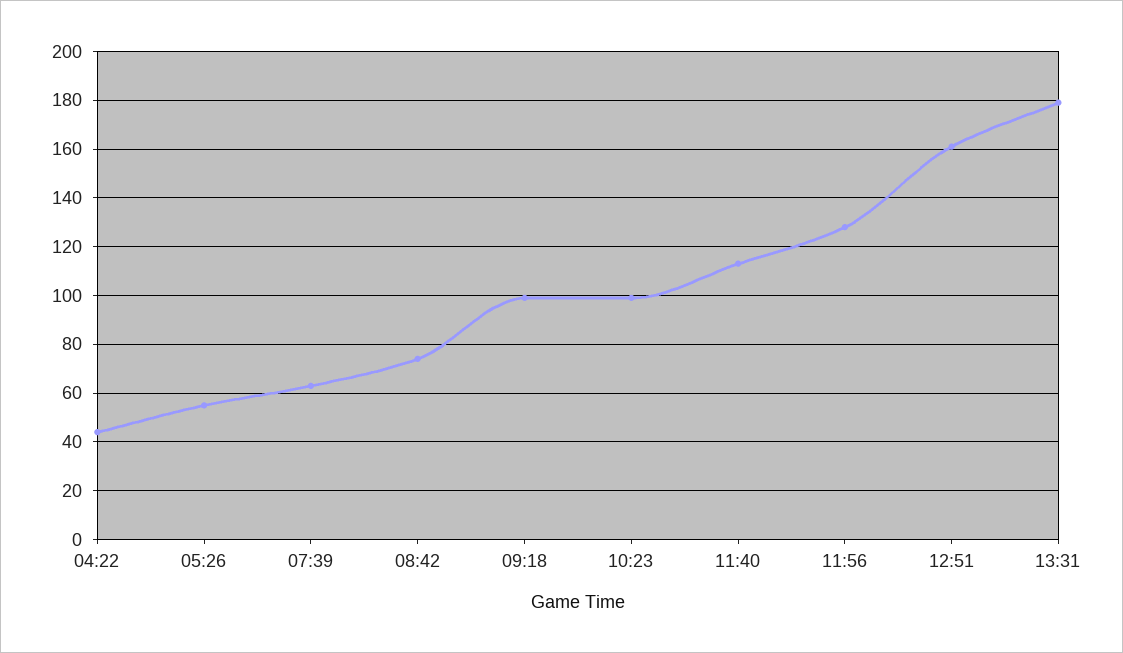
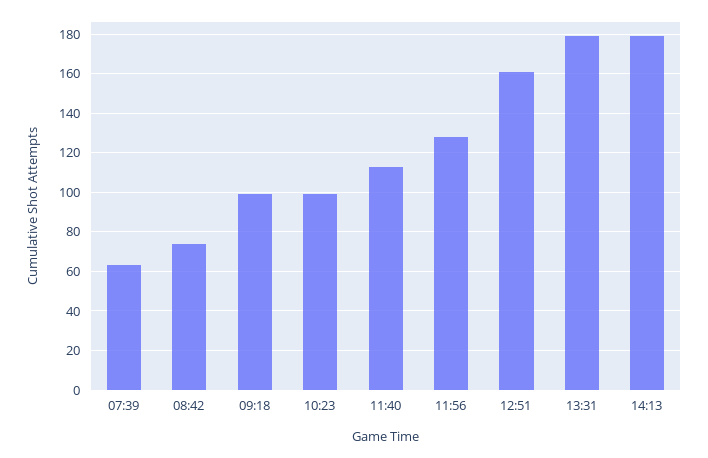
04:22: 45 -> none
05:26: 55 -> none
14:13: none -> 180

